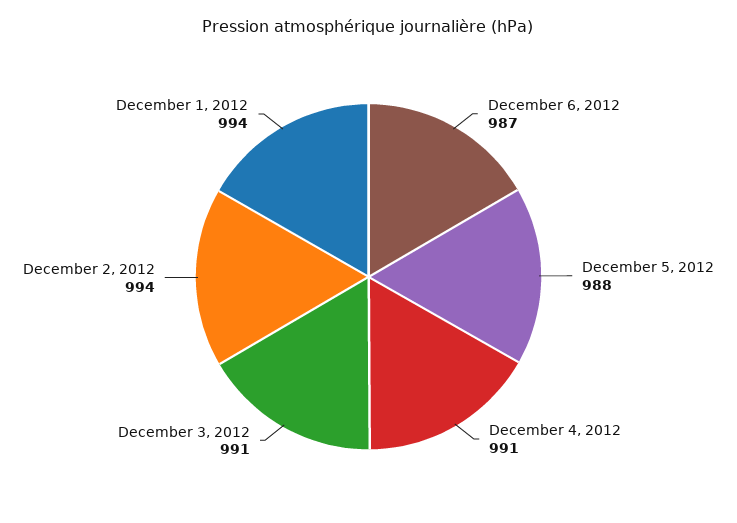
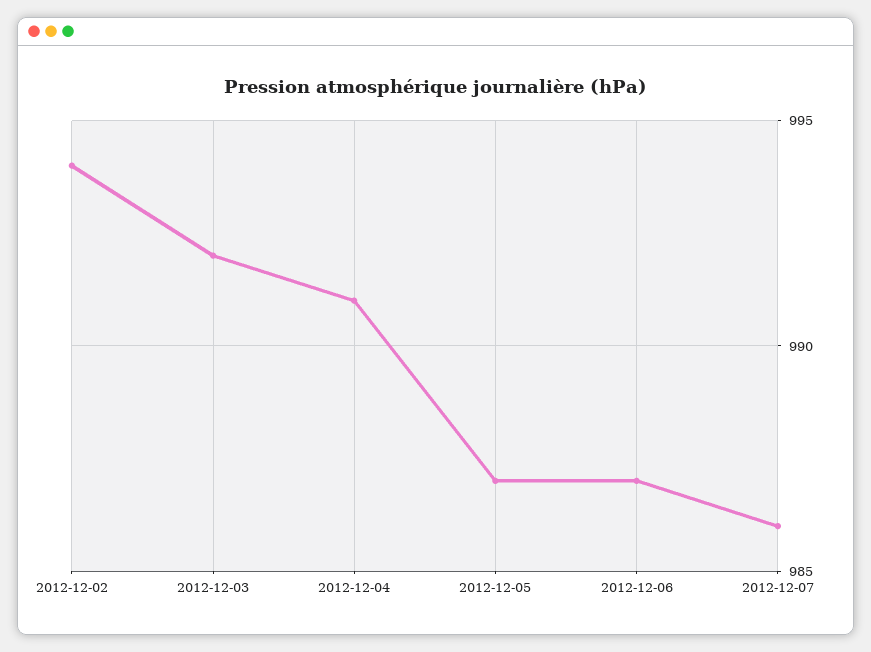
December 5, 2012: 988 -> 987
December 3, 2012: 991 -> 992
December 1, 2012: 994 -> none
2012-12-07: none -> 986

